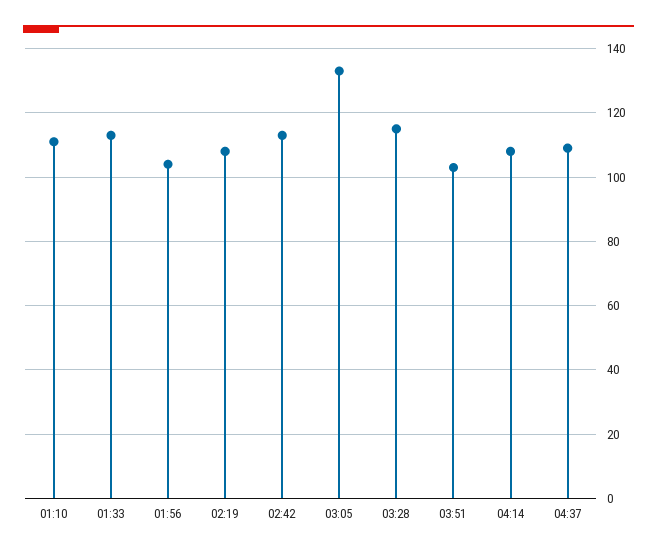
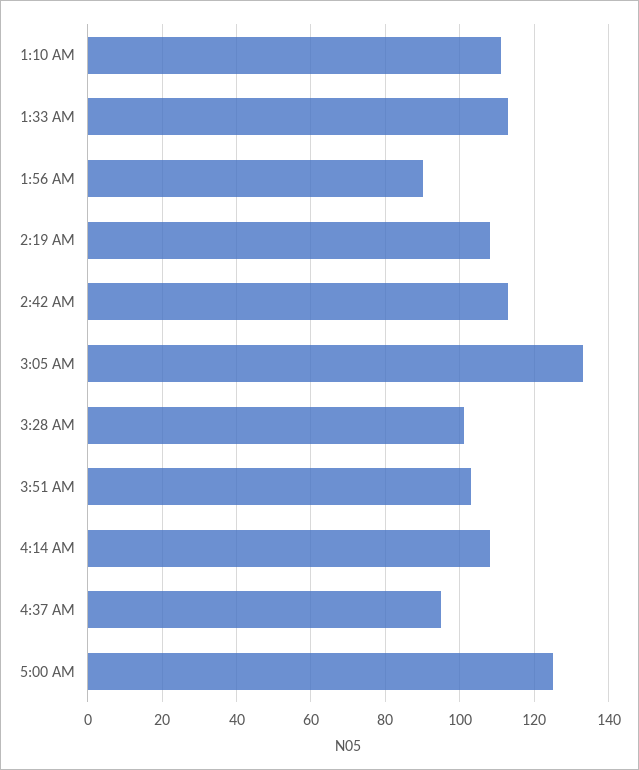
01:56: 105 -> 90
03:28: 115 -> 100
04:37: 110 -> 95
5:00 AM: none -> 125

